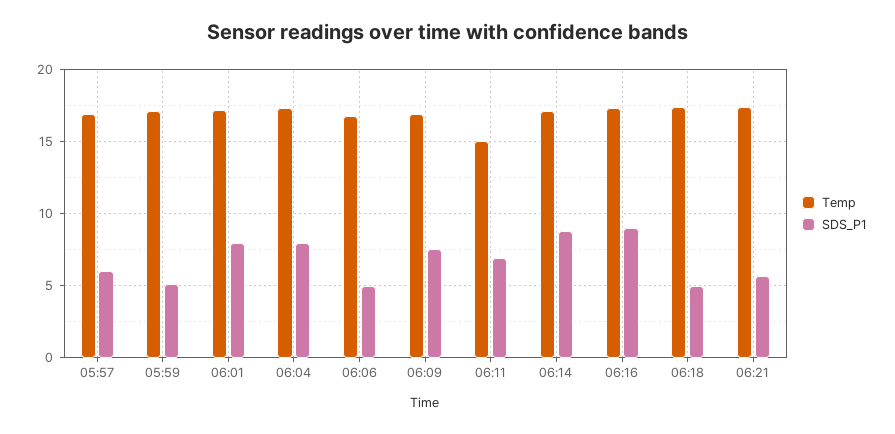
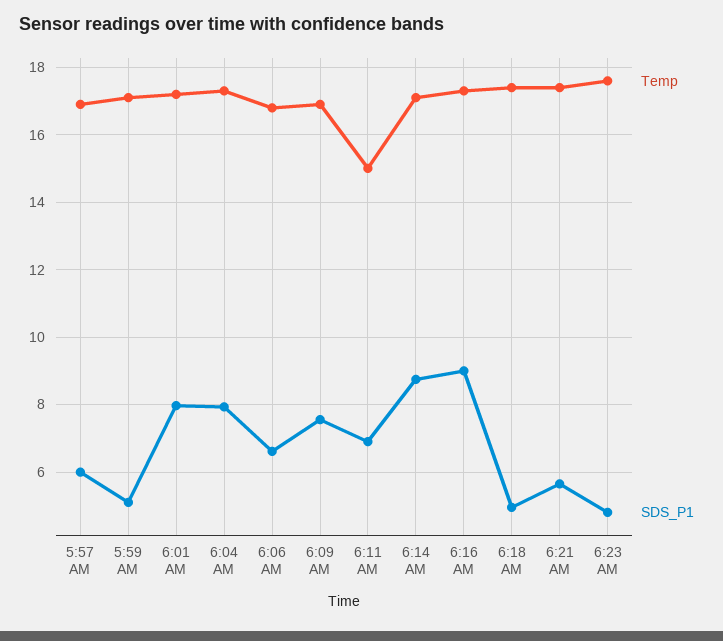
SDS_P1, 06:06: 5 -> 6.6
Temp, 6:23 AM: none -> 17.6
SDS_P1, 6:23 AM: none -> 4.8

